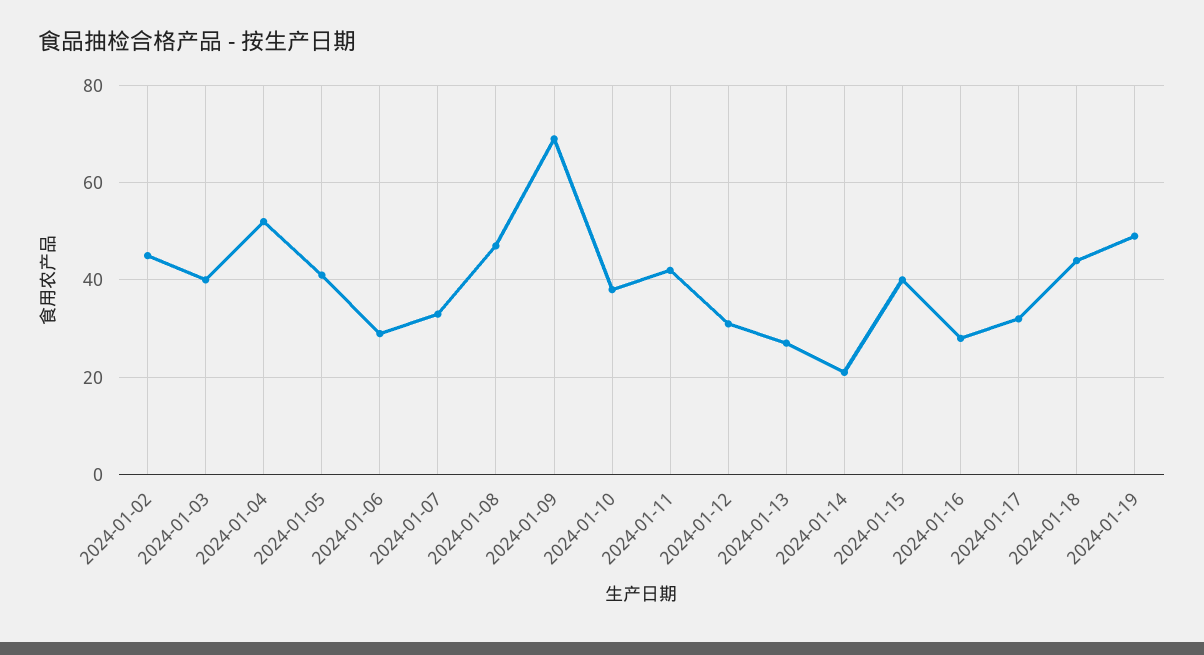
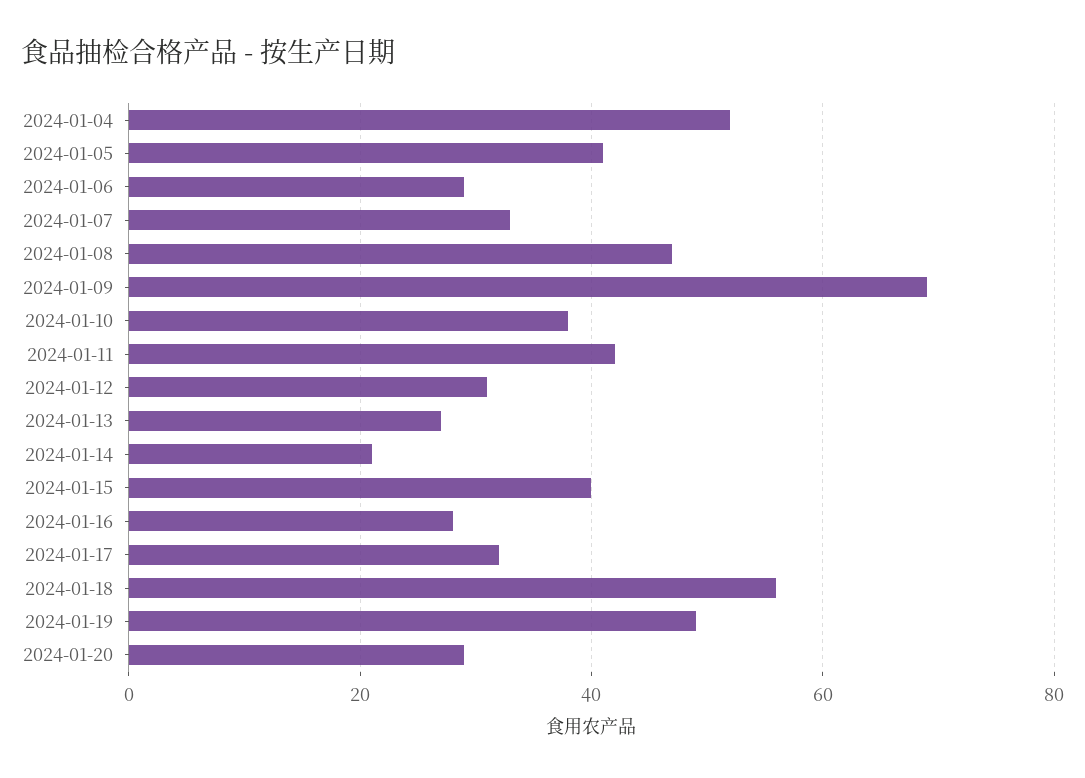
2024-01-02: 45 -> none
2024-01-03: 40 -> none
2024-01-18: 45 -> 55
2024-01-20: none -> 30

